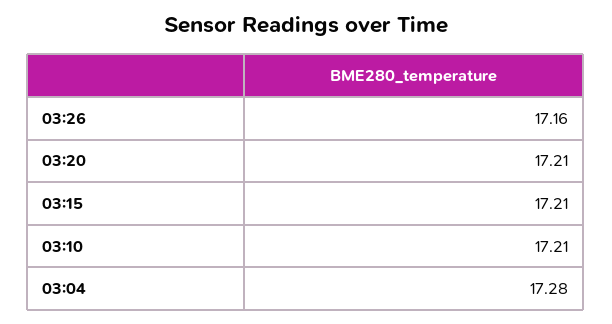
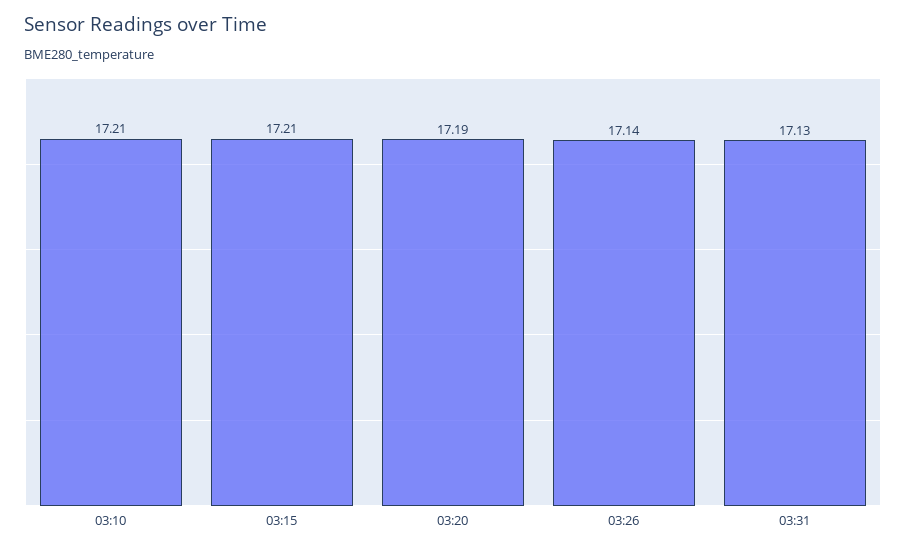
03:26: 17.16 -> 17.14
03:20: 17.21 -> 17.19
03:04: 17.28 -> none
03:31: none -> 17.13

